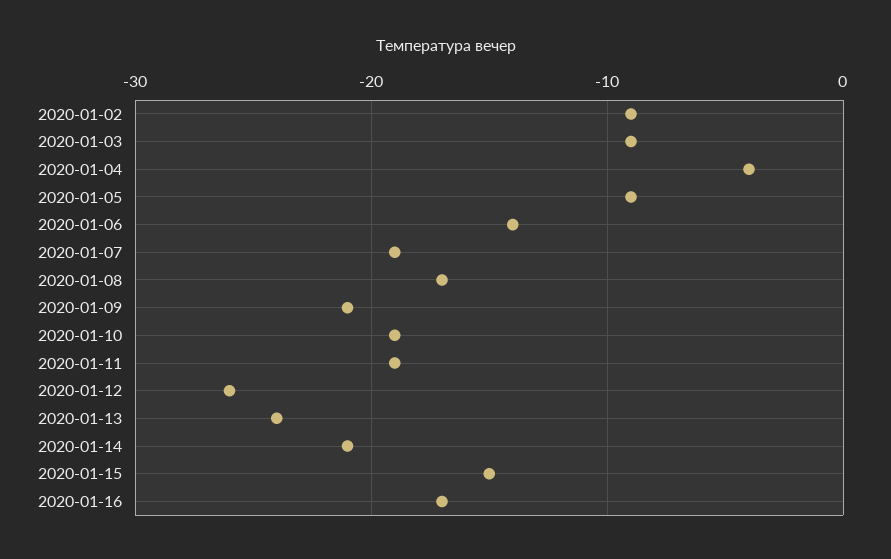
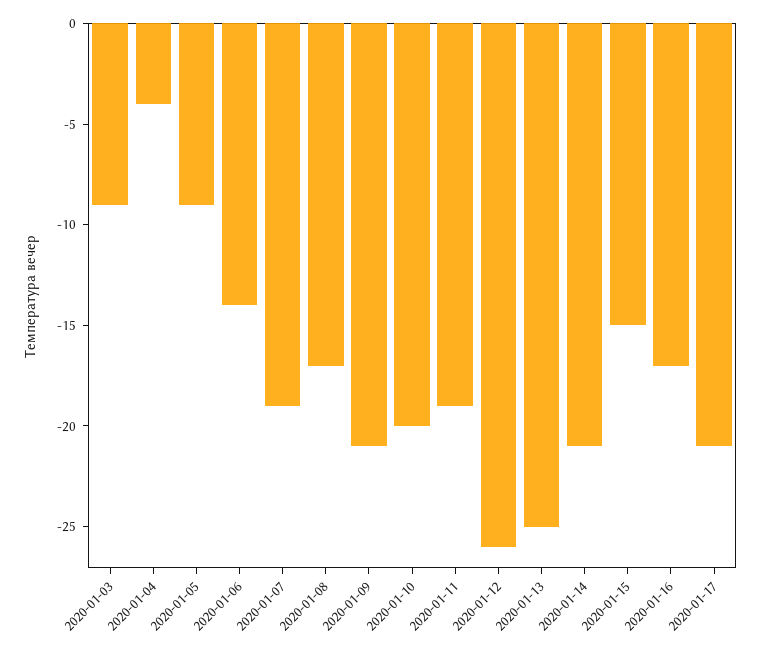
2020-01-02: -9 -> none
2020-01-10: -19 -> -20
2020-01-13: -24 -> -25
2020-01-17: none -> -21

